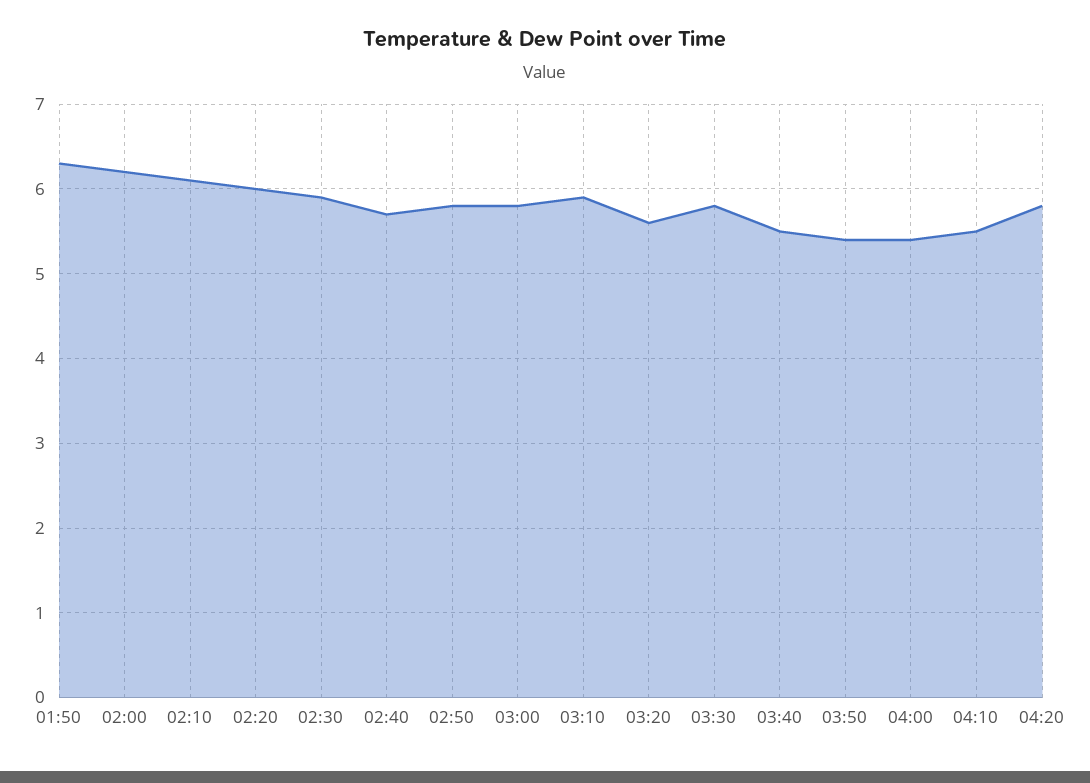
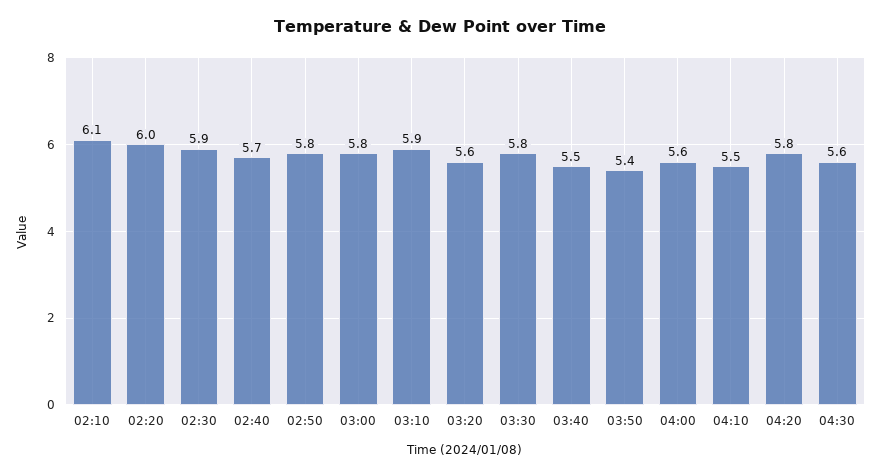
01:50: 6.3 -> none
02:00: 6.2 -> none
04:00: 5.4 -> 5.6
04:30: none -> 5.6

